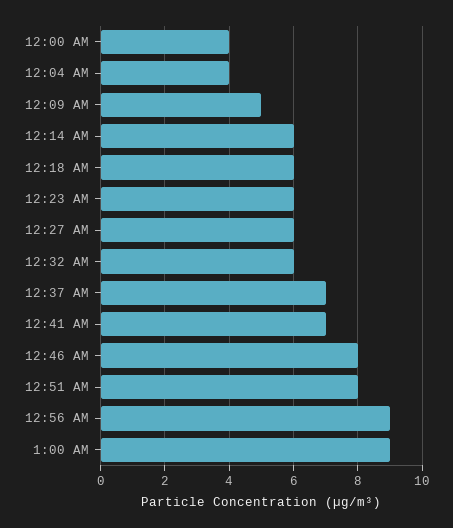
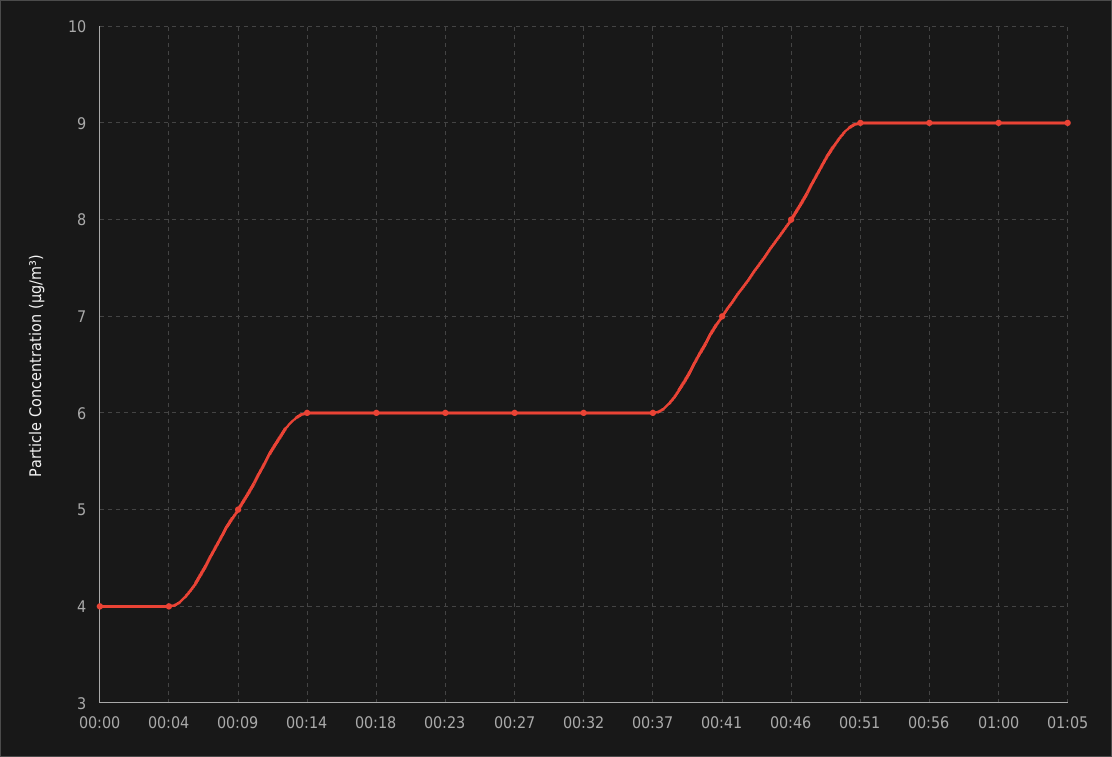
12:37 AM: 7 -> 6
12:51 AM: 8 -> 9
01:05: none -> 9

